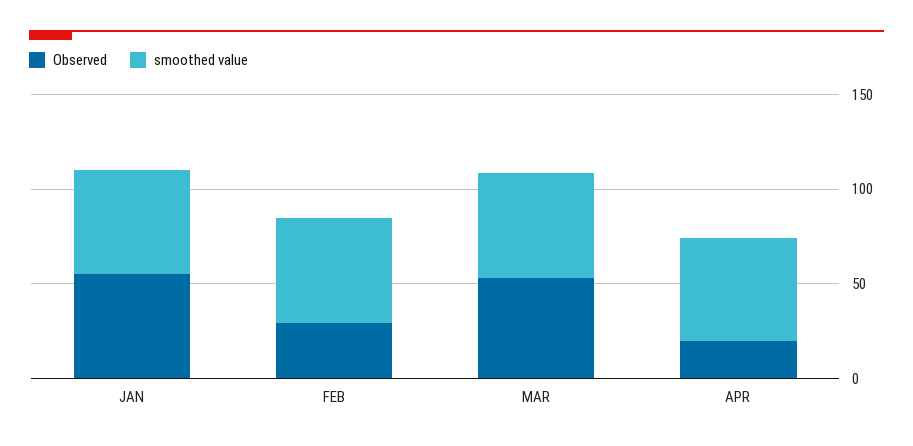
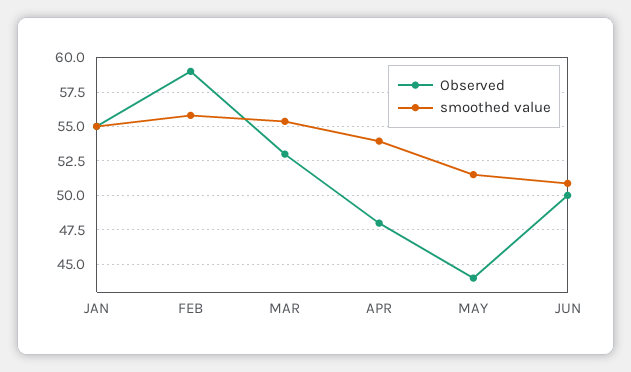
Observed, FEB: 30 -> 59
Observed, APR: 20 -> 48
Observed, MAY: none -> 44
smoothed value, MAY: none -> 51.5
Observed, JUN: none -> 50
smoothed value, JUN: none -> 51

